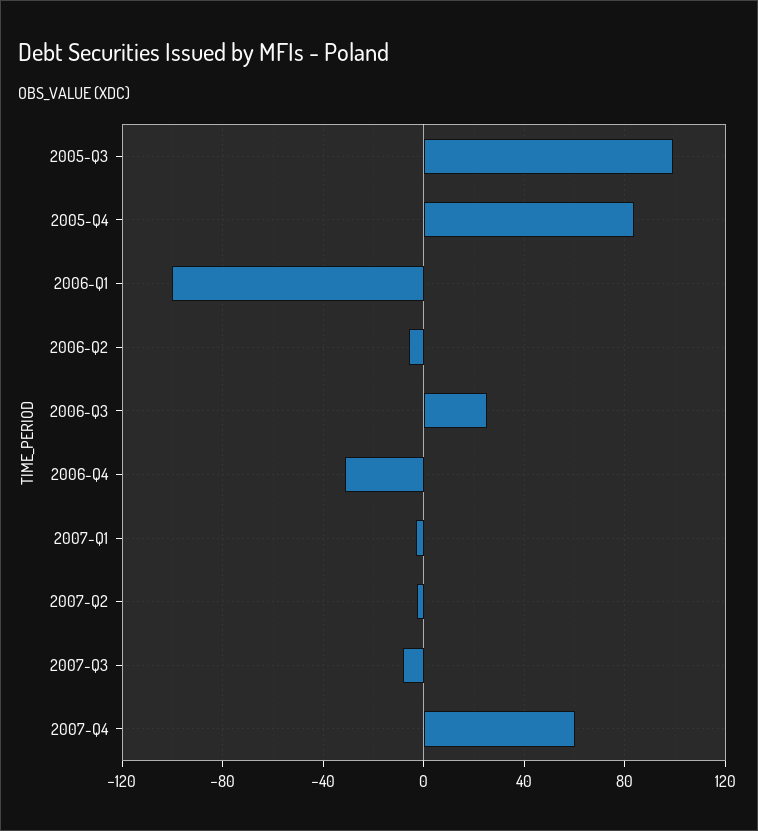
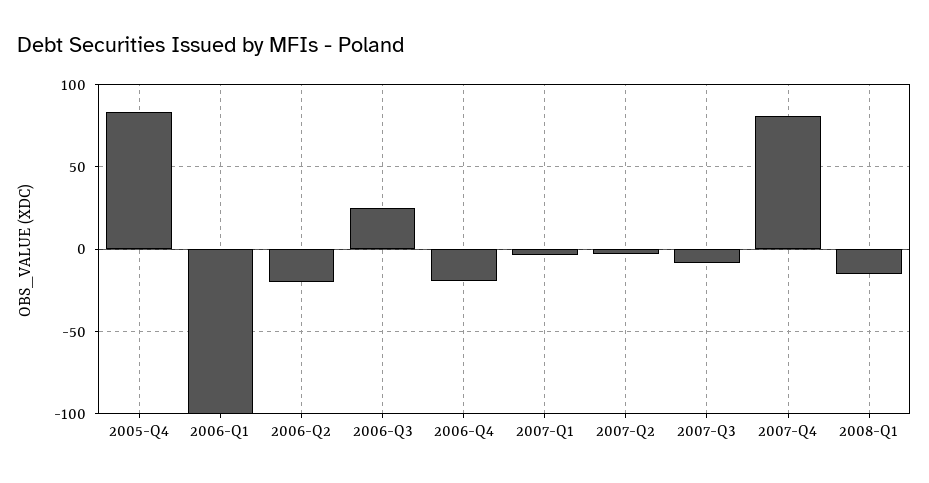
2005-Q3: 100 -> none
2006-Q2: -5 -> -20
2006-Q4: -30 -> -20
2007-Q4: 60 -> 80
2008-Q1: none -> -15

